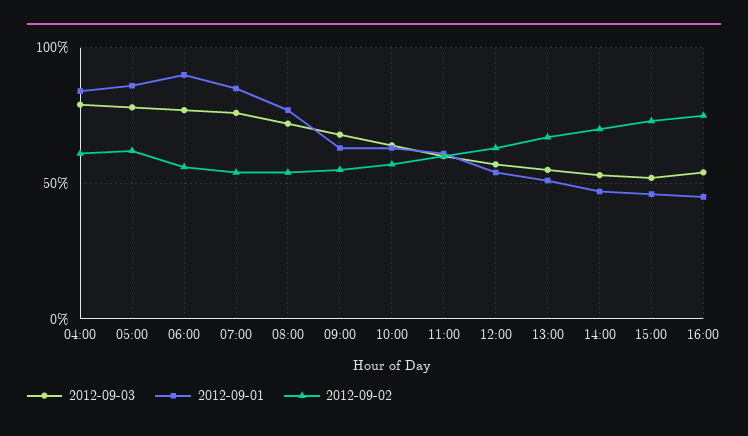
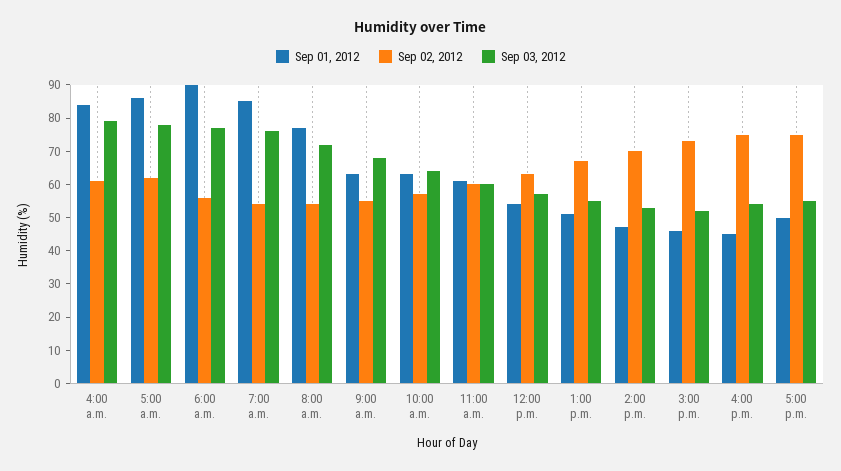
2012-09-01, 5:00 p.m.: none -> 50
2012-09-02, 5:00 p.m.: none -> 75
2012-09-03, 5:00 p.m.: none -> 55

